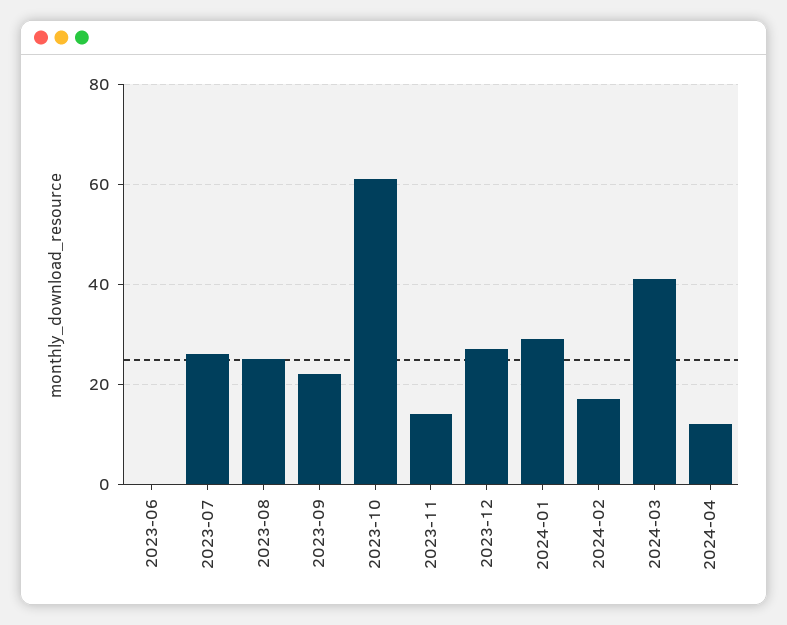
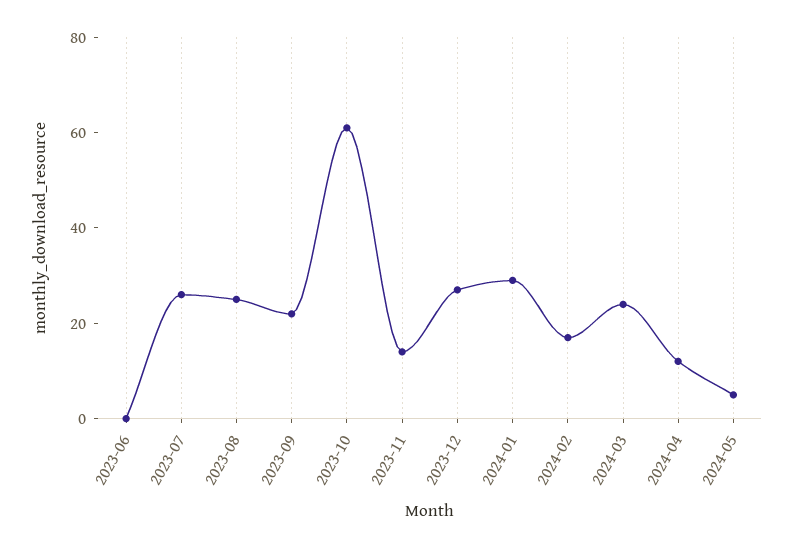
2024-03: 40 -> 25
2024-05: none -> 5

